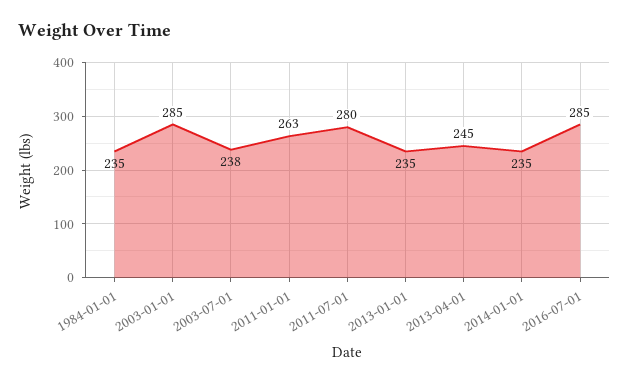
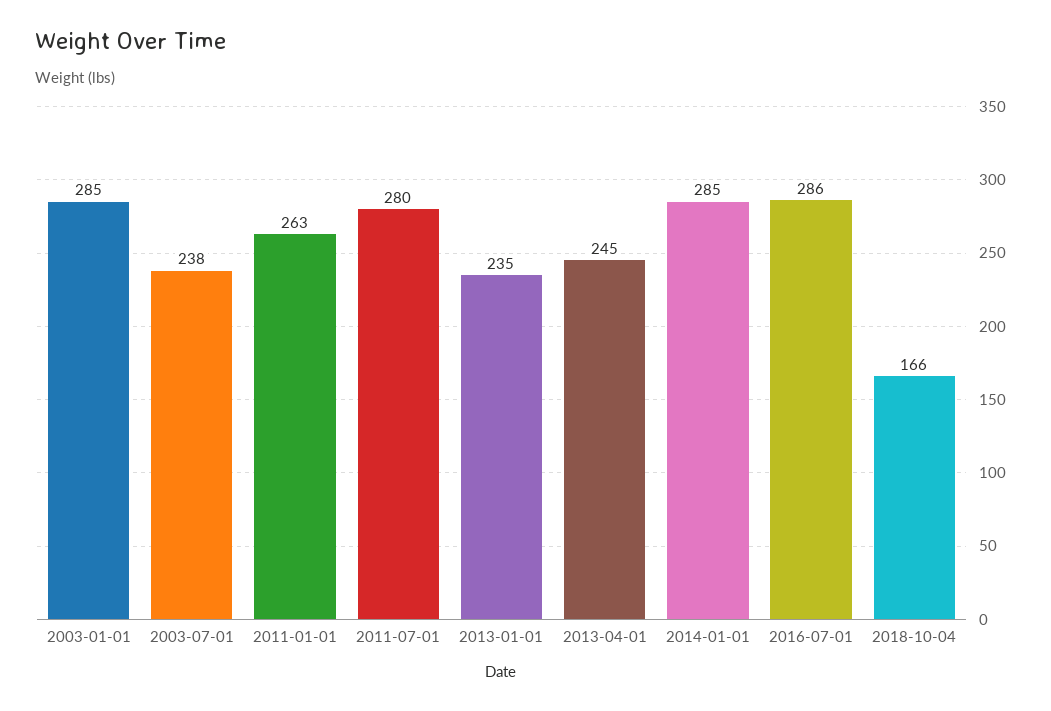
1984-01-01: 235 -> none
2014-01-01: 235 -> 285
2016-07-01: 285 -> 286
2018-10-04: none -> 166

